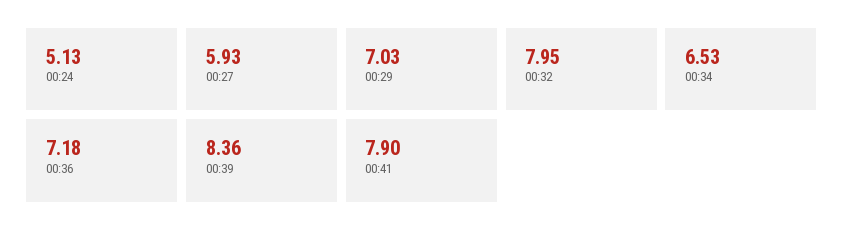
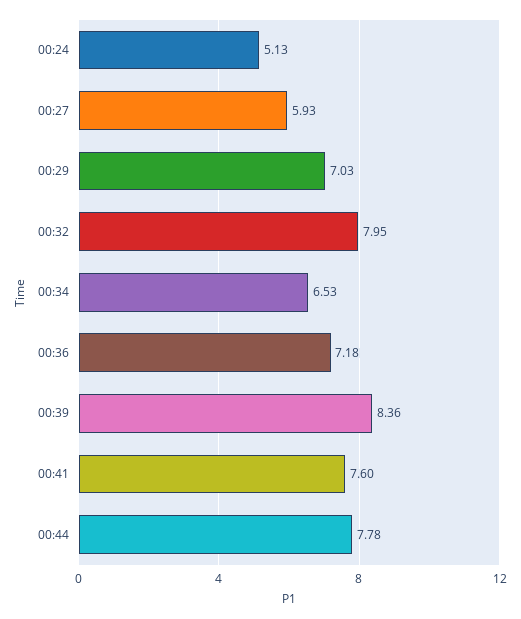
00:41: 7.9 -> 7.6
00:44: none -> 7.78

